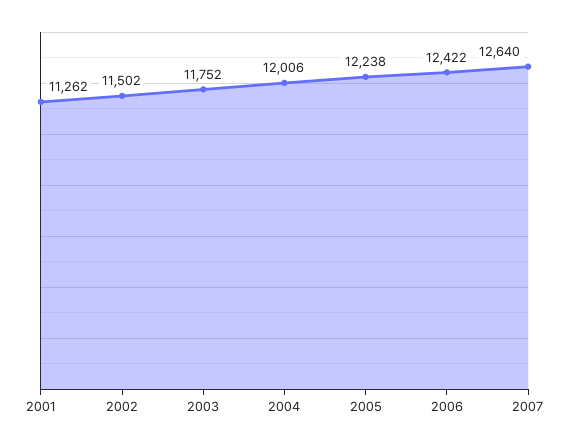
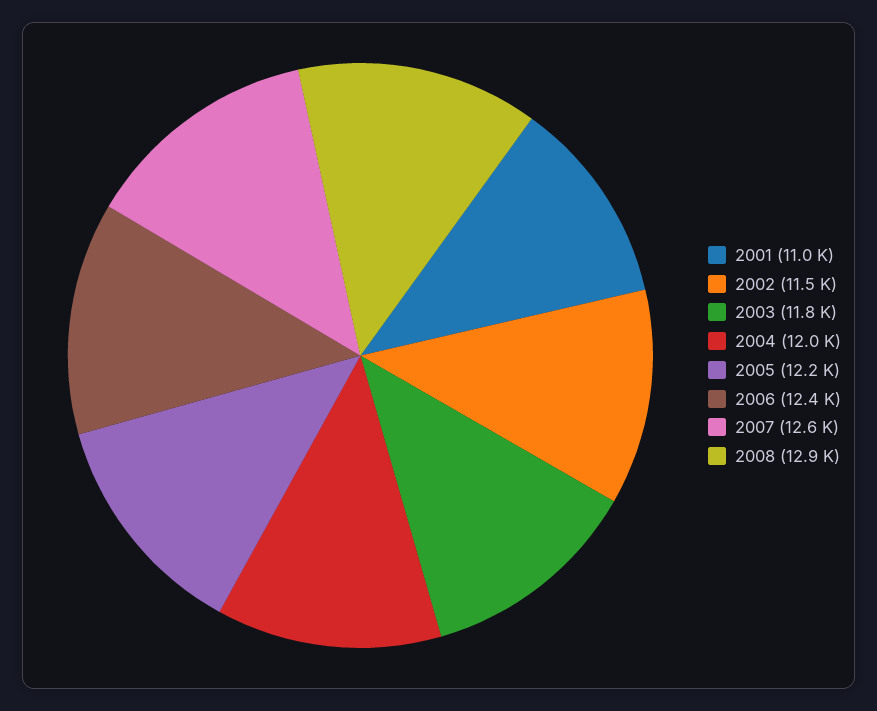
2001: 11262 -> 11000
2008: none -> 12900

